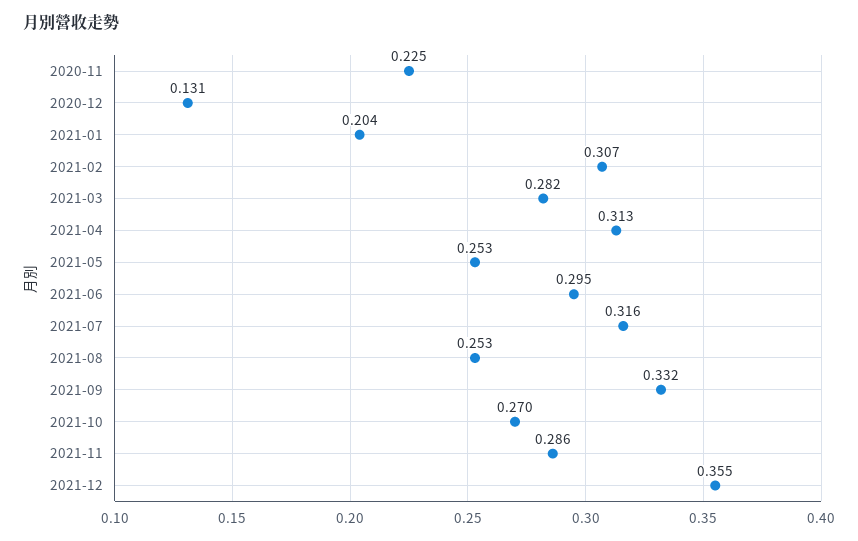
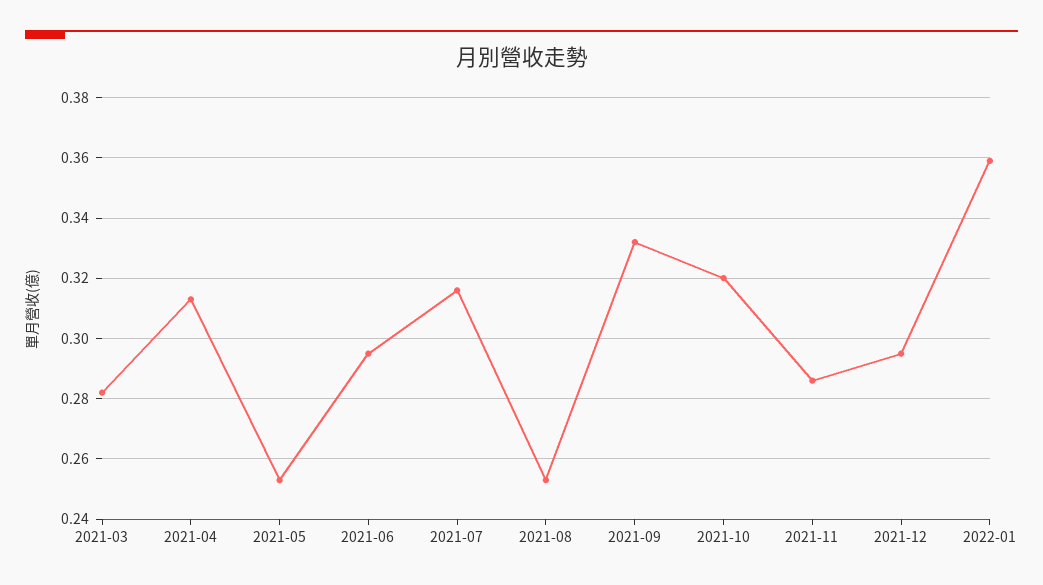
2020-11: 0.225 -> none
2020-12: 0.131 -> none
2021-01: 0.204 -> none
2021-02: 0.307 -> none
2021-10: 0.27 -> 0.32
2021-12: 0.355 -> 0.295
2022-01: none -> 0.36

